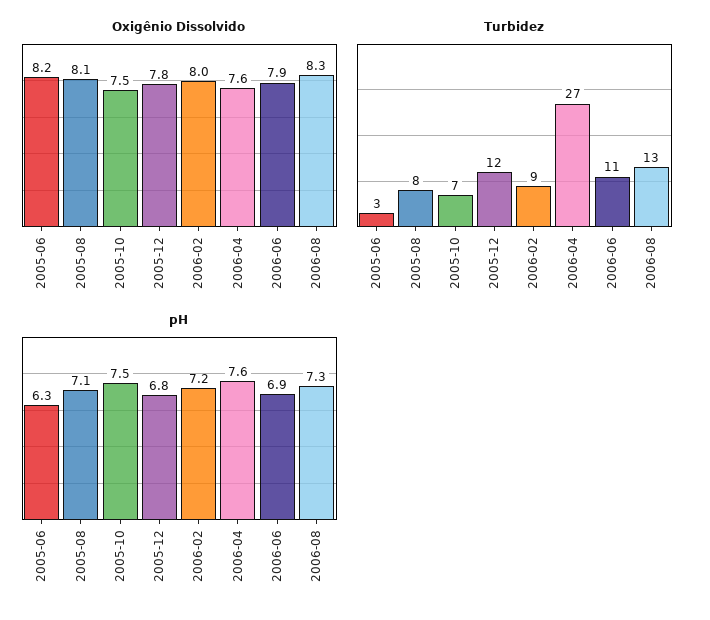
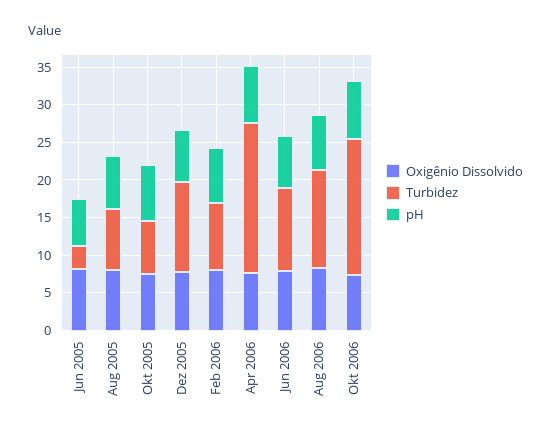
Turbidez, 2006-04: 27 -> 20
Oxigênio Dissolvido, Okt 2006: none -> 7.5
Turbidez, Okt 2006: none -> 17.5
pH, Okt 2006: none -> 7.5

